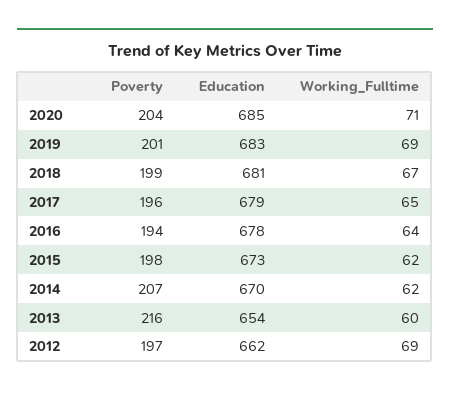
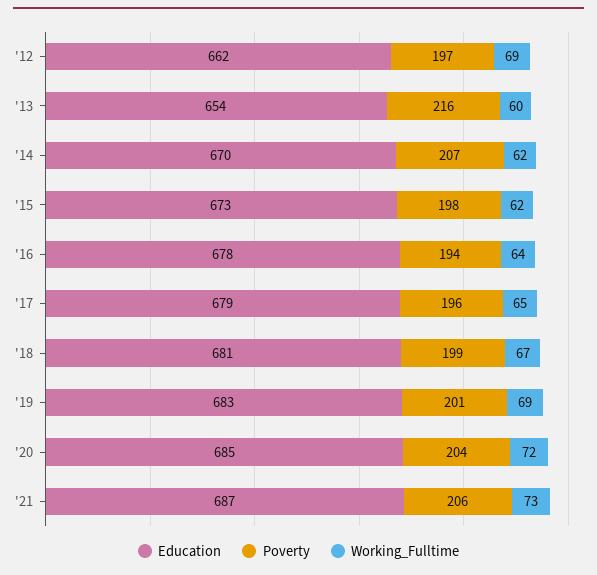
Working_Fulltime, 2020: 71 -> 72
Education, '21: none -> 687
Poverty, '21: none -> 206
Working_Fulltime, '21: none -> 73

